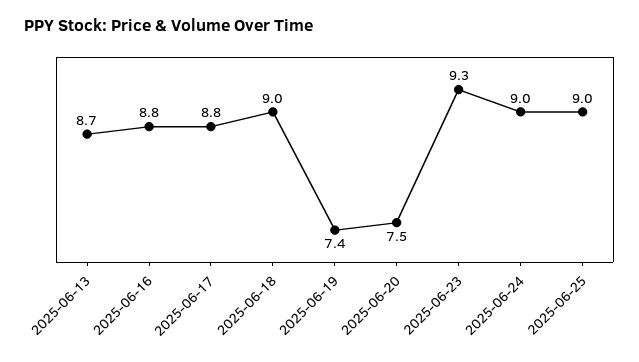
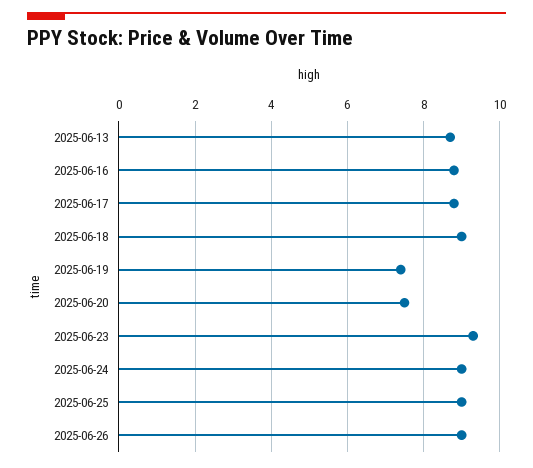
2025-06-26: none -> 9

